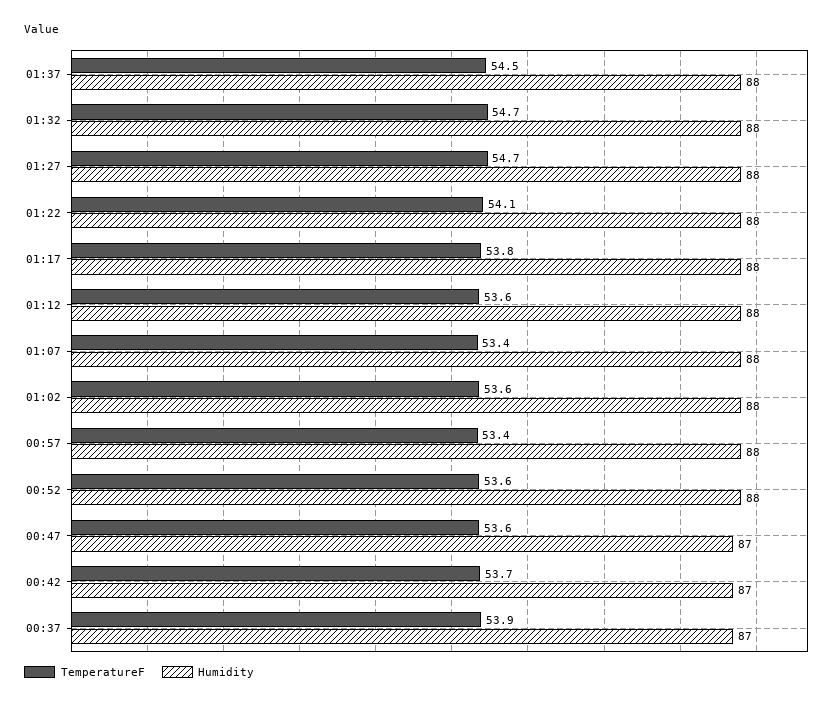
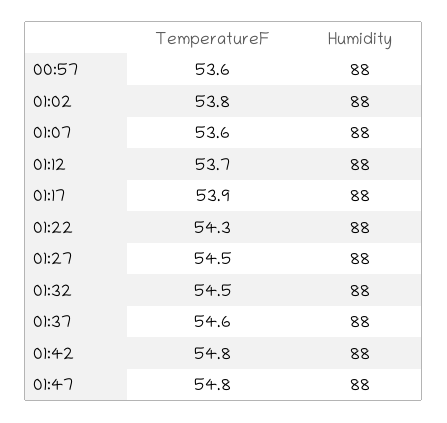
TemperatureF, 01:37: 54.5 -> 54.6
TemperatureF, 01:32: 54.7 -> 54.5
TemperatureF, 01:27: 54.7 -> 54.5
TemperatureF, 01:22: 54.1 -> 54.3
TemperatureF, 01:17: 53.8 -> 53.9
TemperatureF, 01:12: 53.6 -> 53.7
TemperatureF, 01:07: 53.4 -> 53.6
TemperatureF, 01:02: 53.6 -> 53.8
TemperatureF, 00:57: 53.4 -> 53.6
TemperatureF, 00:52: 53.6 -> none
Humidity, 00:52: 88 -> none
TemperatureF, 00:47: 53.6 -> none
Humidity, 00:47: 87 -> none
TemperatureF, 00:42: 53.7 -> none
Humidity, 00:42: 87 -> none
TemperatureF, 00:37: 53.9 -> none
Humidity, 00:37: 87 -> none
TemperatureF, 01:42: none -> 54.8
Humidity, 01:42: none -> 88
TemperatureF, 01:47: none -> 54.8
Humidity, 01:47: none -> 88

